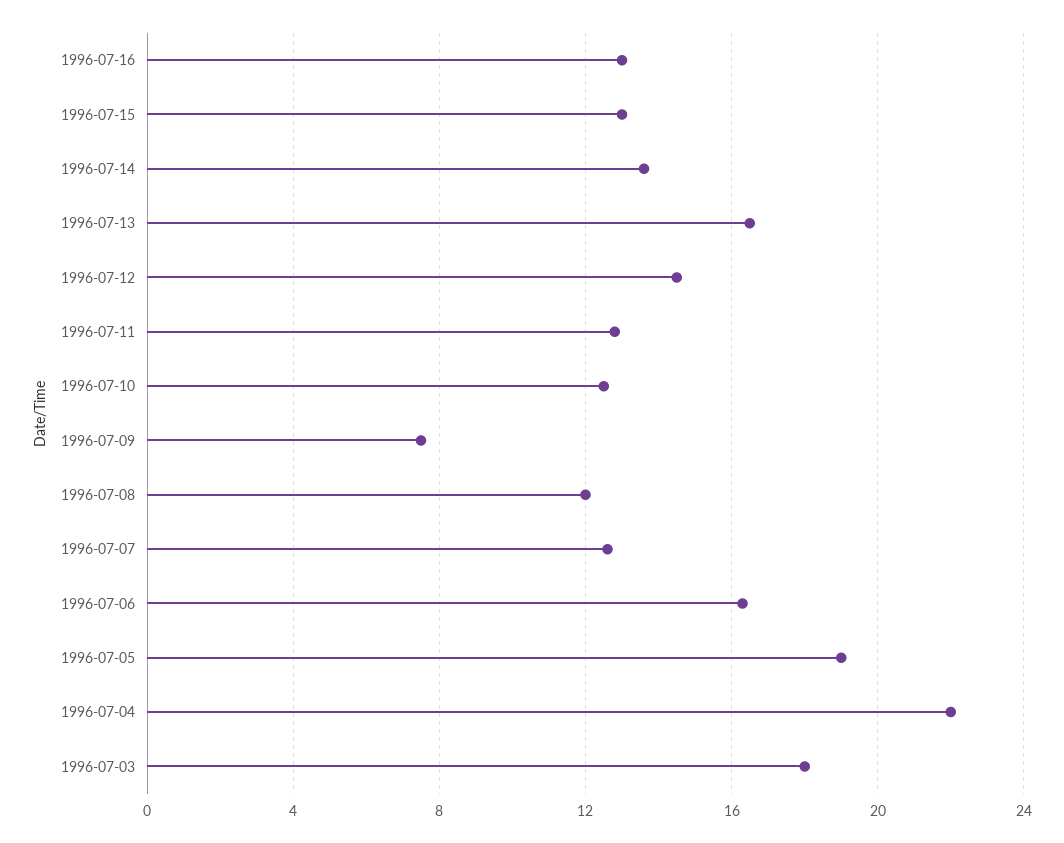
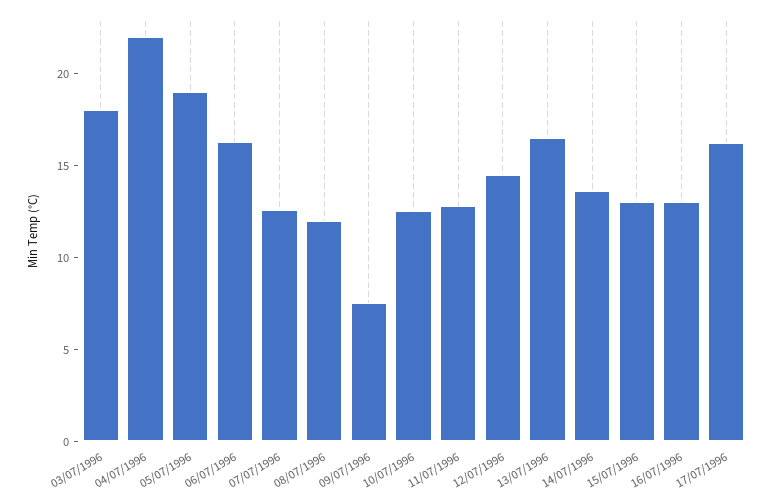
17/07/1996: none -> 16

